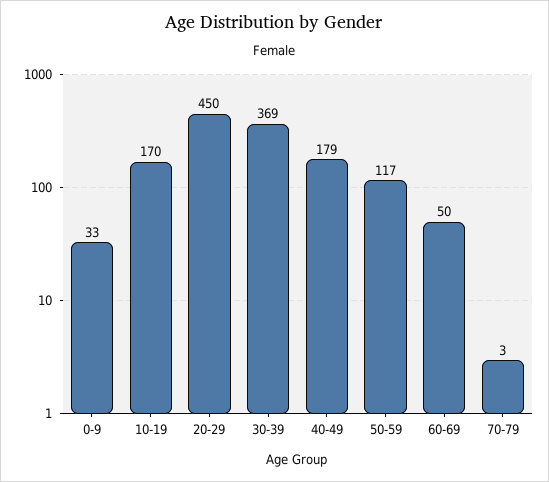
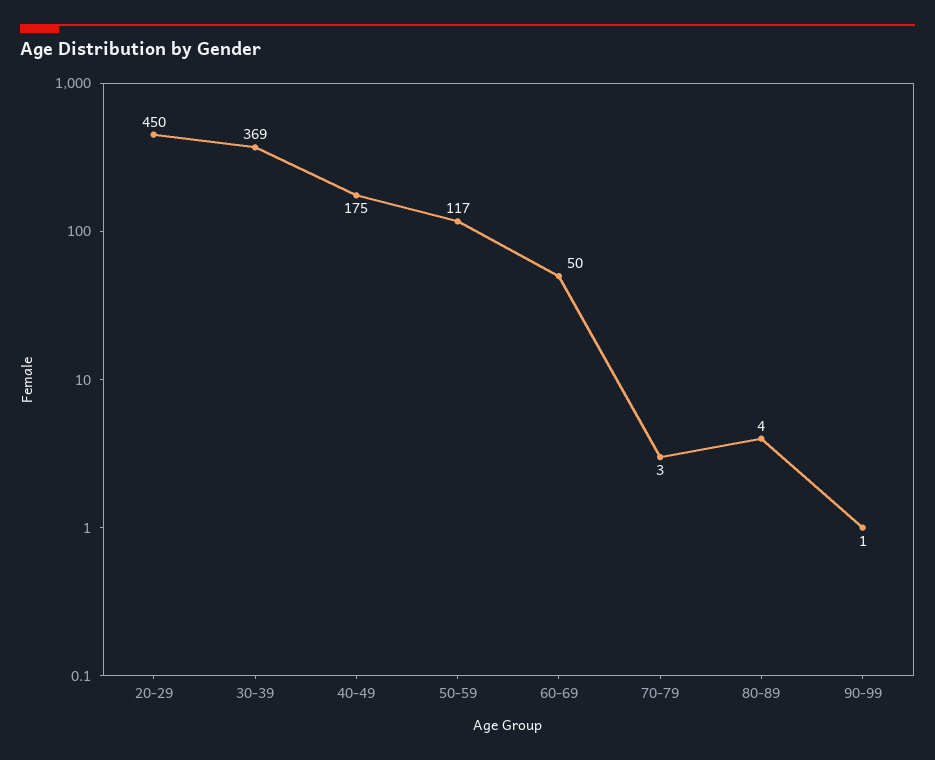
0-9: 33 -> none
10-19: 170 -> none
40-49: 179 -> 175
80-89: none -> 4
90-99: none -> 1

